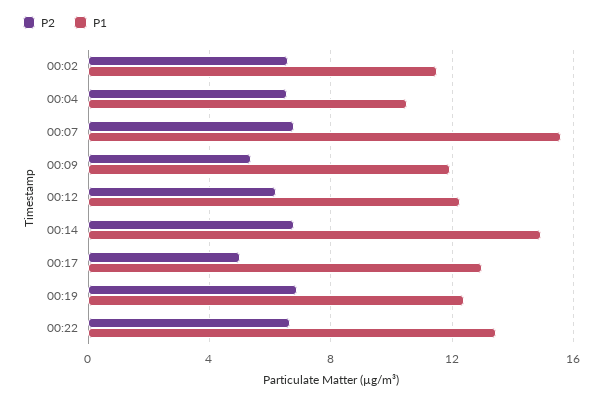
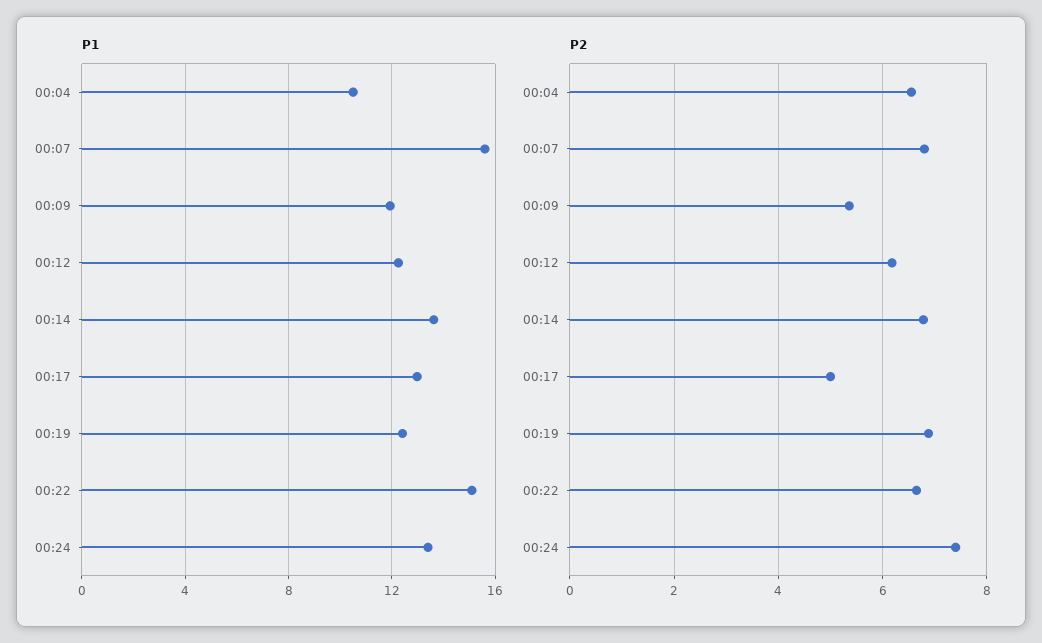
P2, 00:02: 6.5 -> none
P1, 00:02: 11.5 -> none
P1, 00:14: 15 -> 13.5
P1, 00:22: 13.5 -> 15
P1, 00:24: none -> 13.5
P2, 00:24: none -> 7.4

